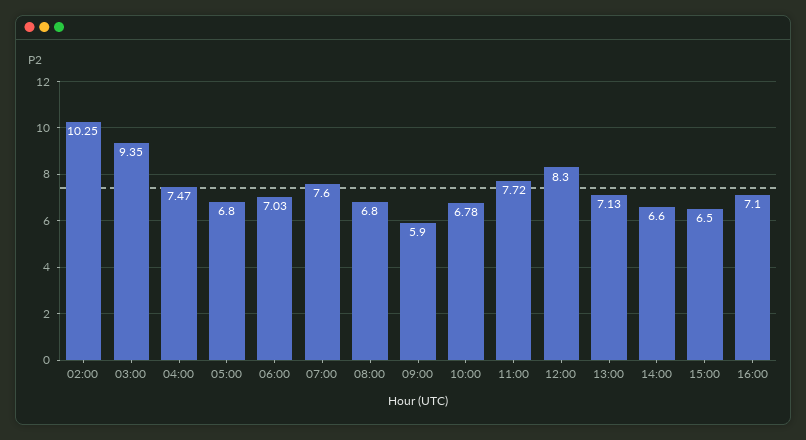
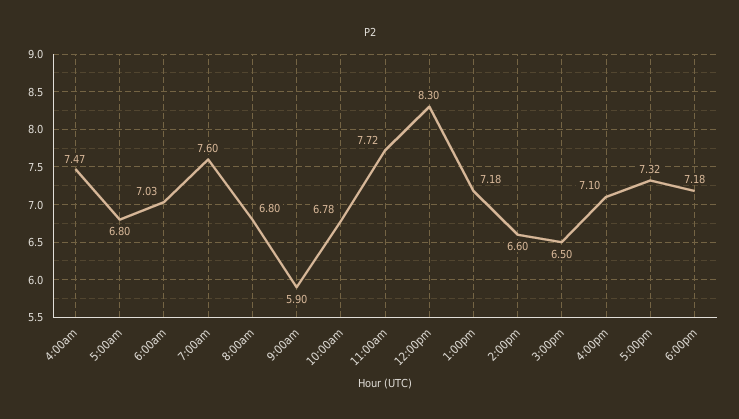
02:00: 10.25 -> none
03:00: 9.35 -> none
13:00: 7.13 -> 7.18
5:00pm: none -> 7.32
6:00pm: none -> 7.18

